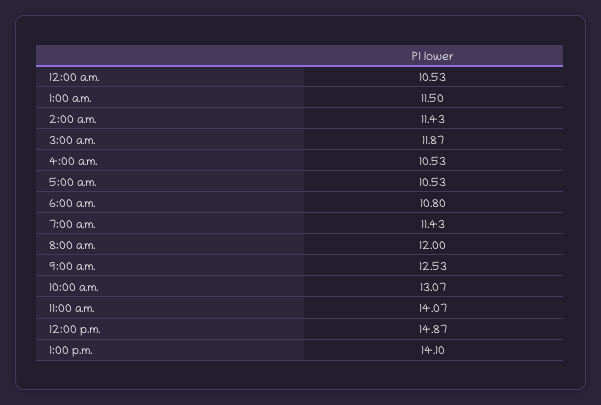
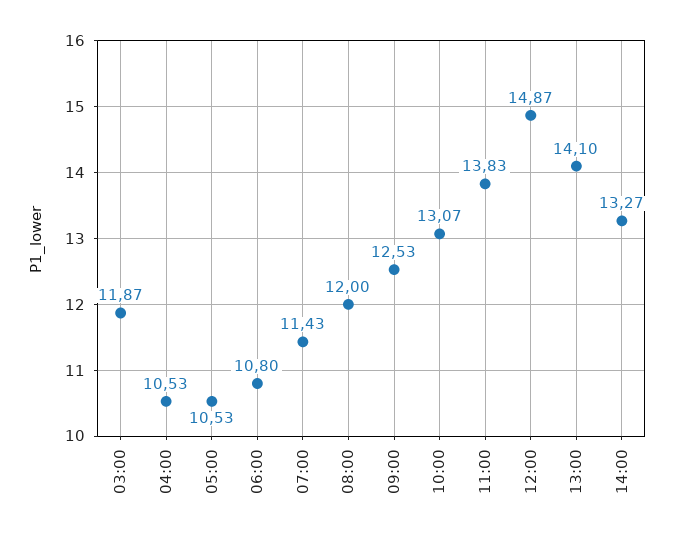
12:00 a.m.: 10.53 -> none
1:00 a.m.: 11.5 -> none
2:00 a.m.: 11.43 -> none
11:00 a.m.: 14.07 -> 13.83
14:00: none -> 13.27

